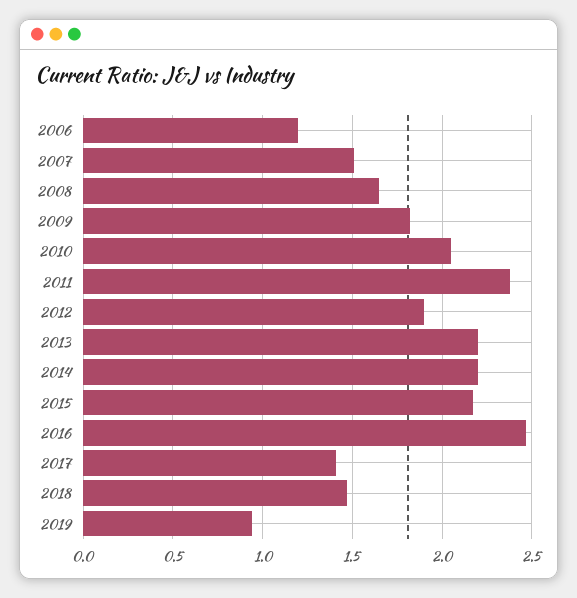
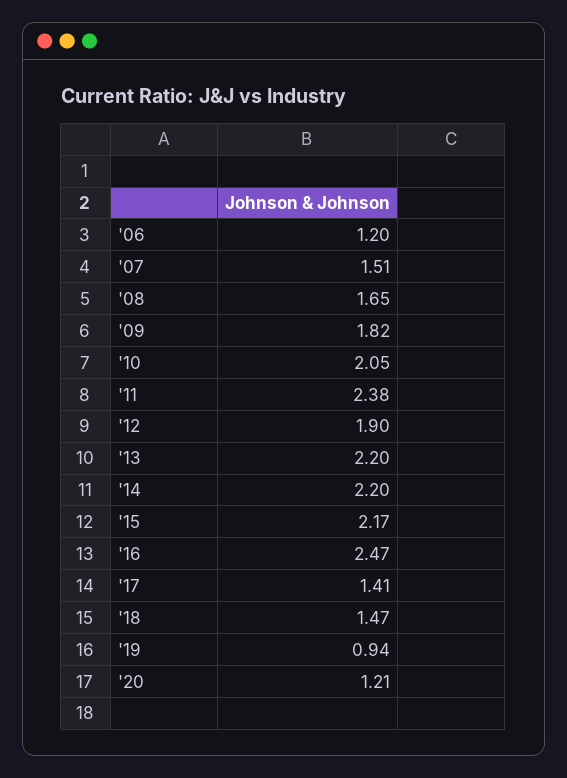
'20: none -> 1.21

